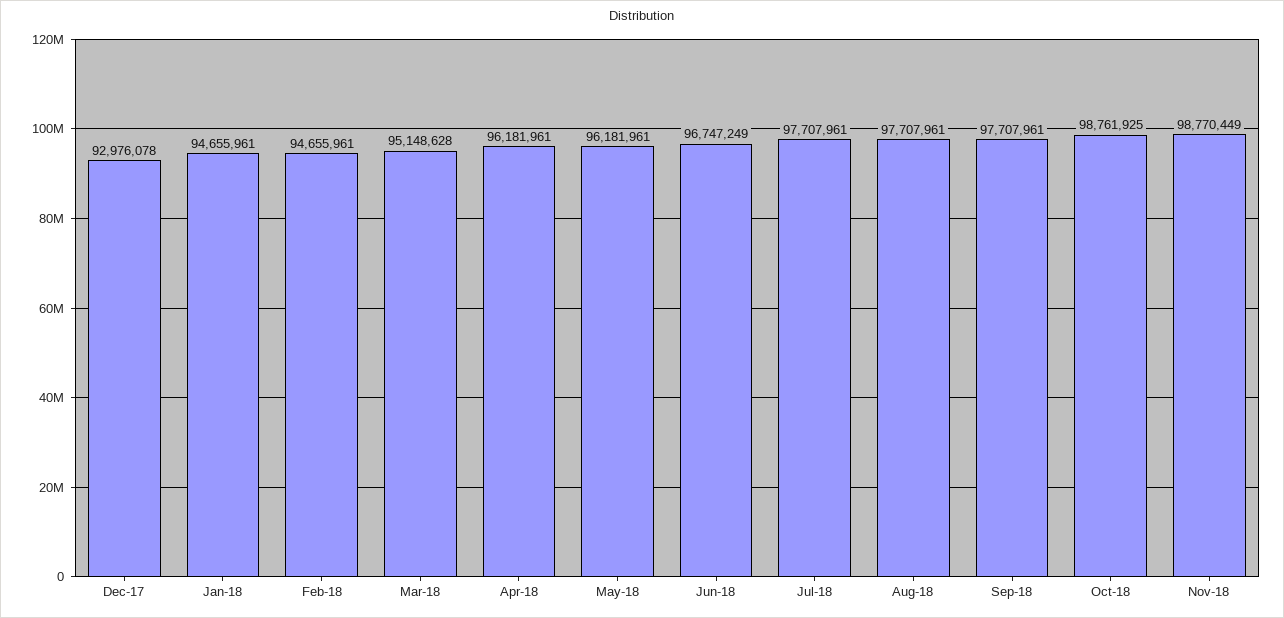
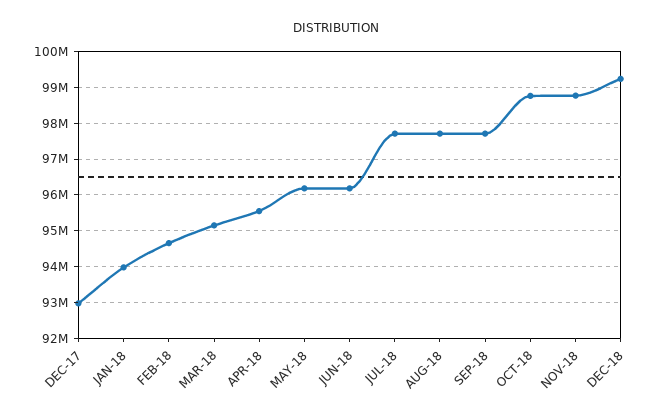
Jan-18: 94655961 -> 94000000
Apr-18: 96181961 -> 95600000
Jun-18: 96747249 -> 96200000
DEC-18: none -> 99200000

